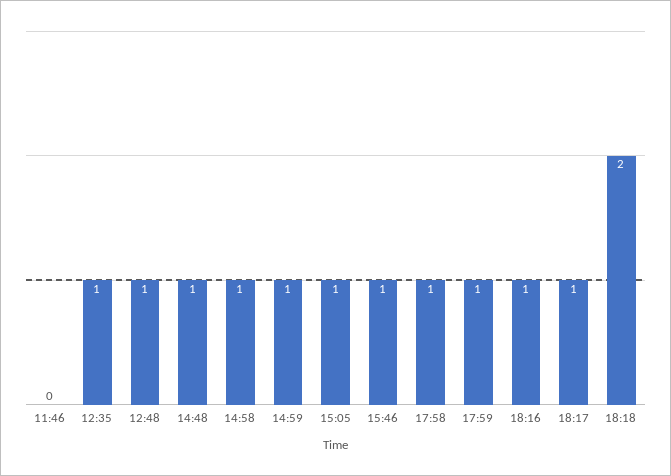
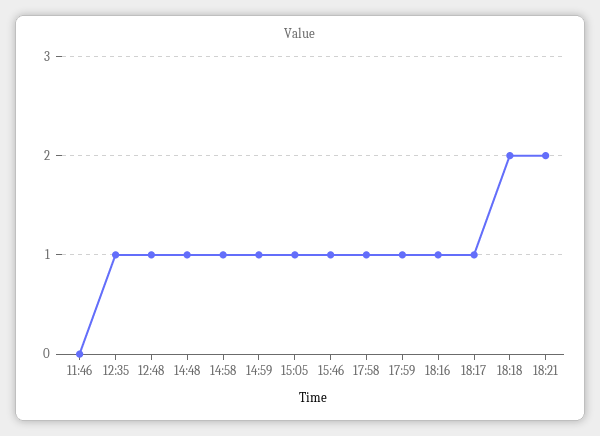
18:21: none -> 2

